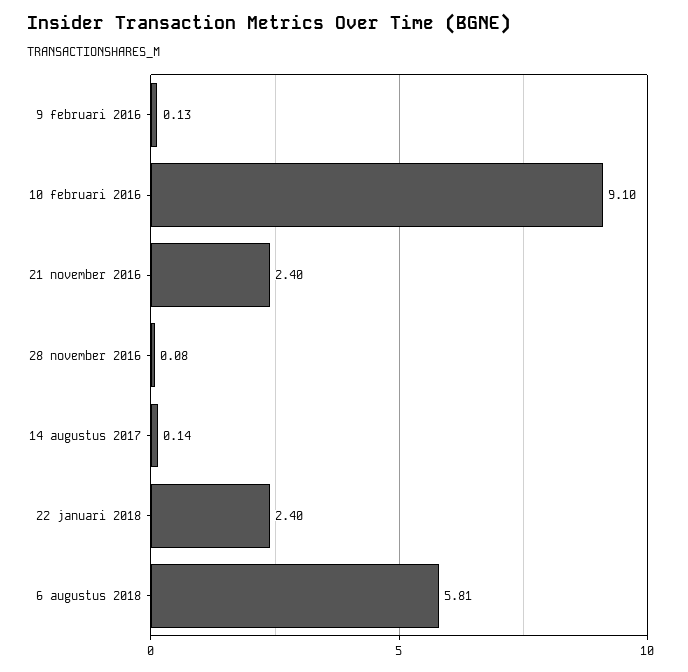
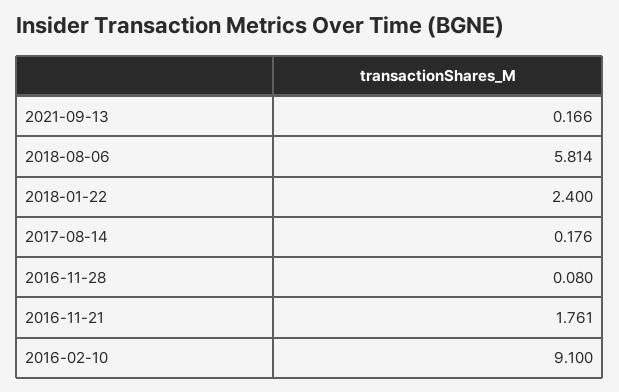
9 februari 2016: 0.13 -> none
21 november 2016: 2.4 -> 1.761
14 augustus 2017: 0.14 -> 0.176
2021-09-13: none -> 0.166

